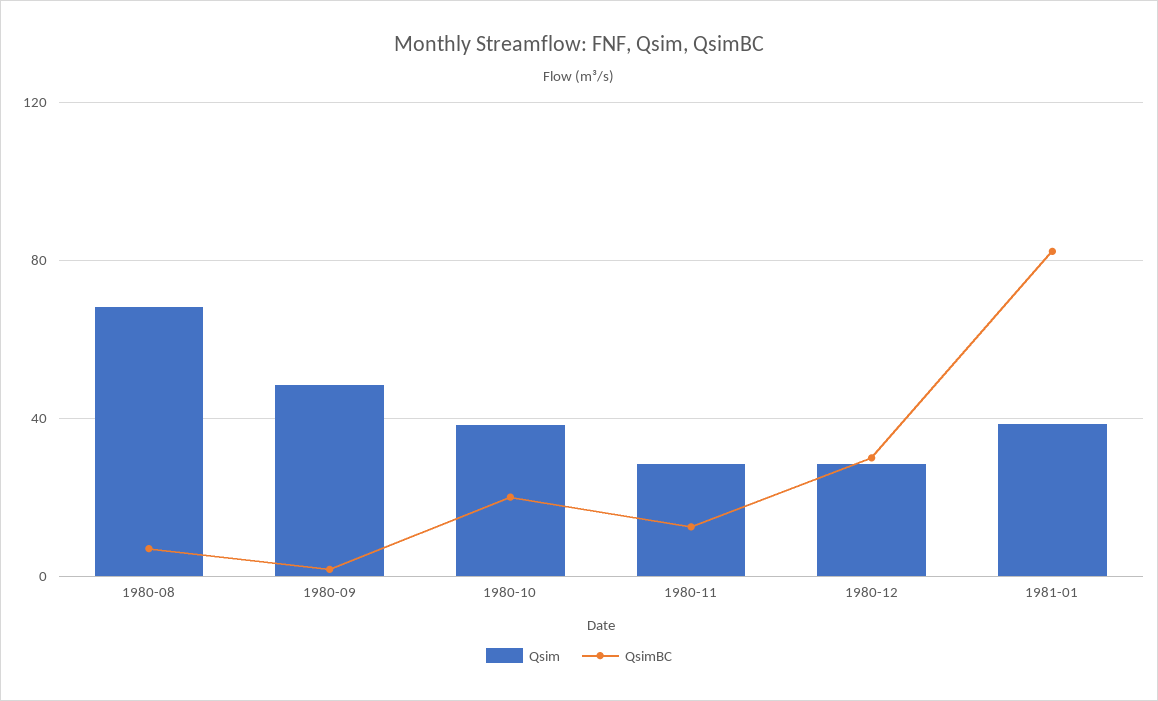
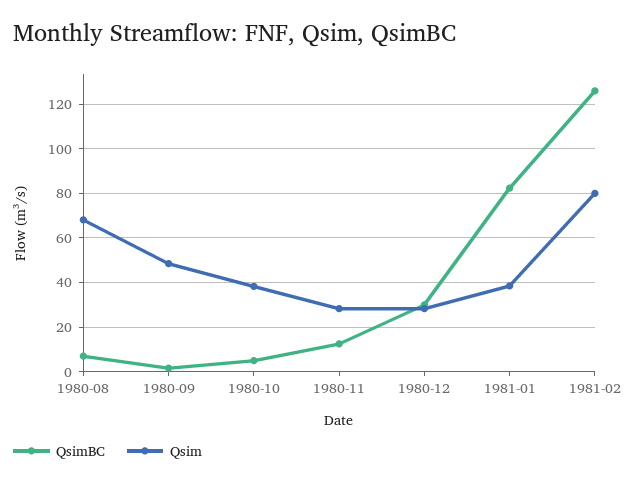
QsimBC, 1980-10: 20 -> 5
QsimBC, 1981-02: none -> 125
Qsim, 1981-02: none -> 80

